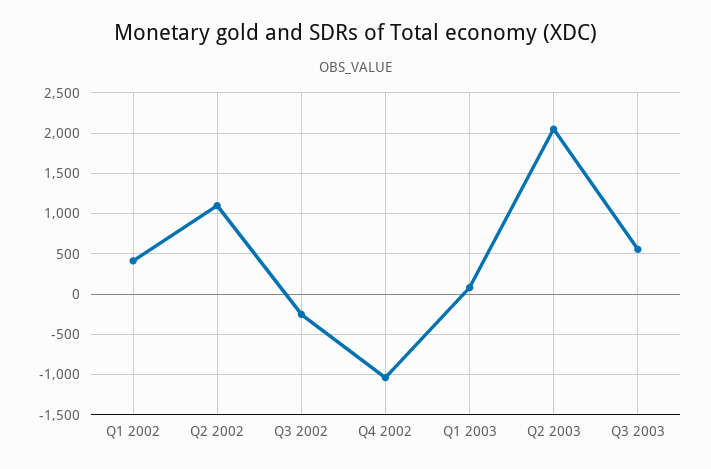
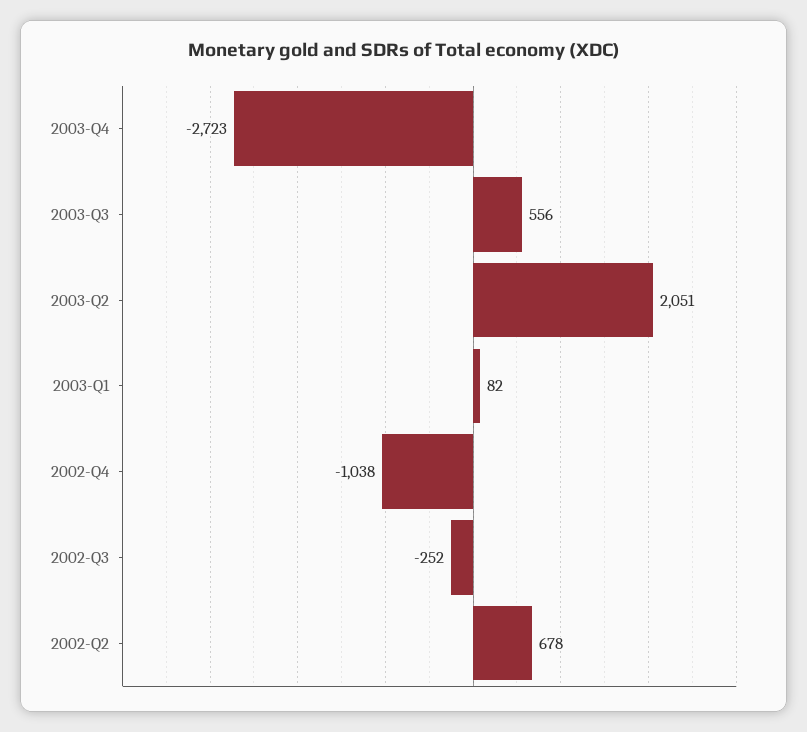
Q1 2002: 400 -> none
Q2 2002: 1100 -> 678
2003-Q4: none -> -2723

